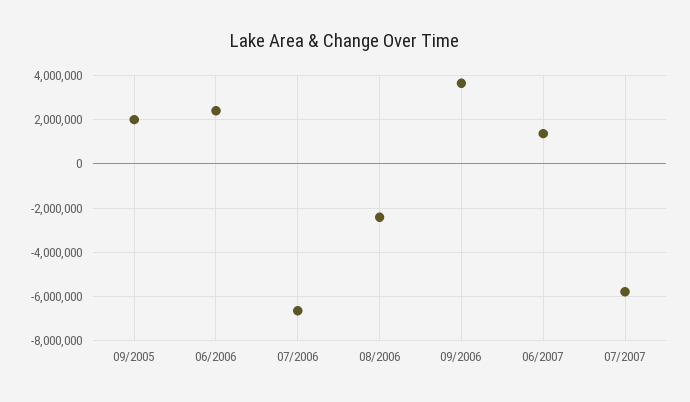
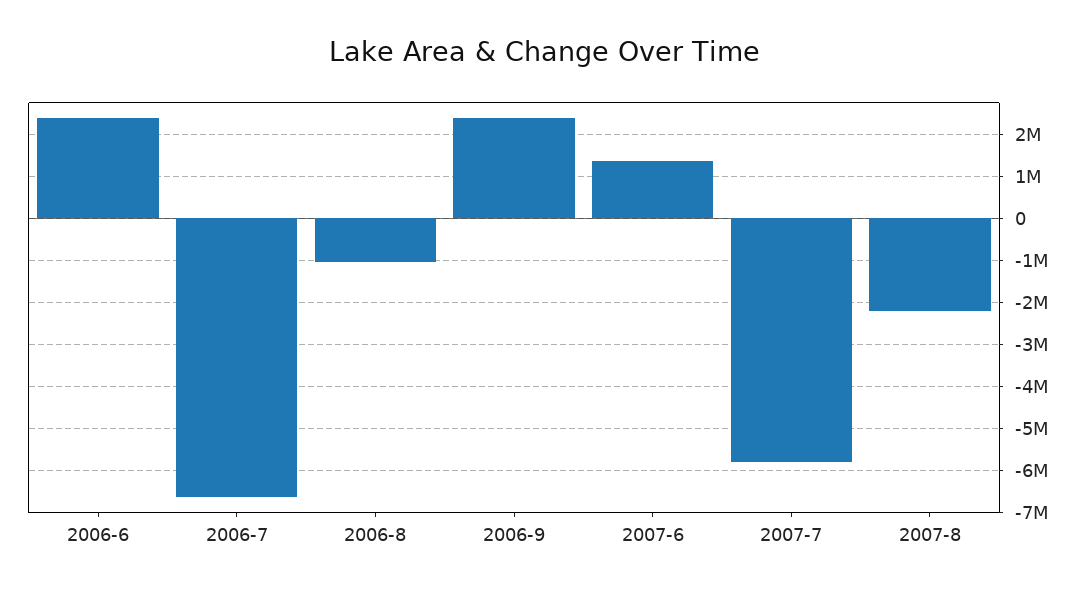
09/2005: 2000000 -> none
08/2006: -2500000 -> -1000000
09/2006: 3500000 -> 2400000
2007-8: none -> -2200000

